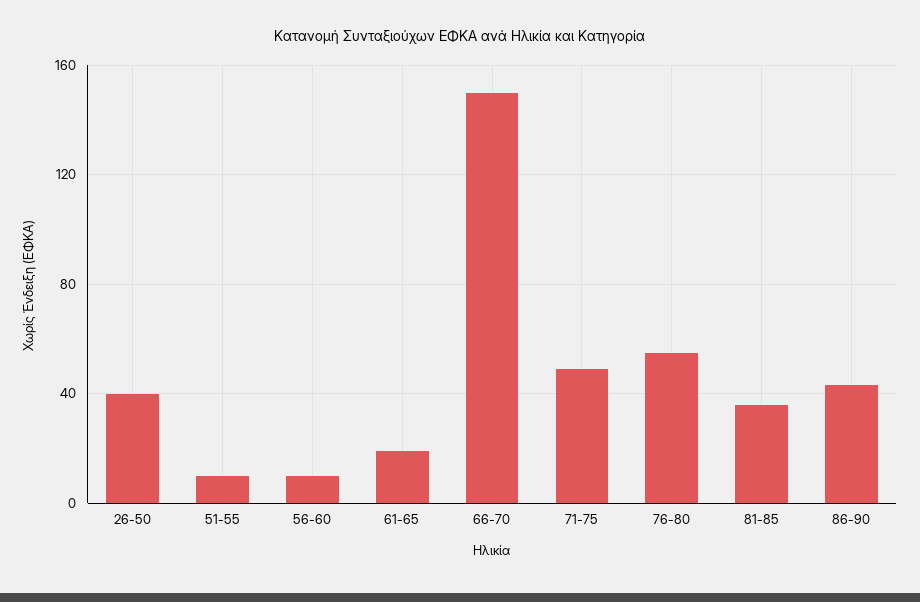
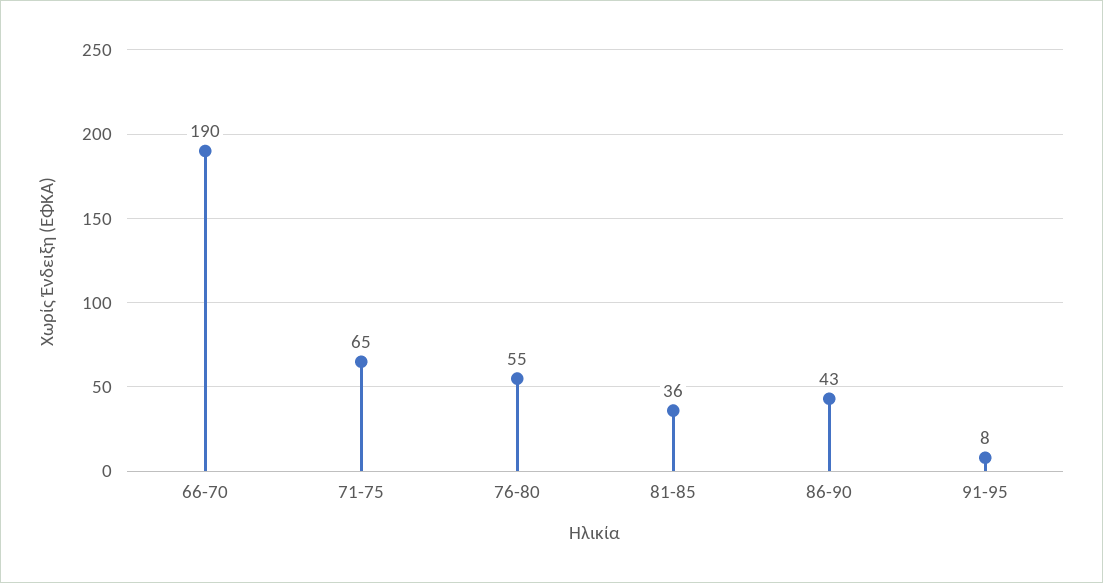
26-50: 40 -> none
51-55: 10 -> none
56-60: 10 -> none
61-65: 20 -> none
66-70: 150 -> 190
71-75: 50 -> 65
91-95: none -> 8

